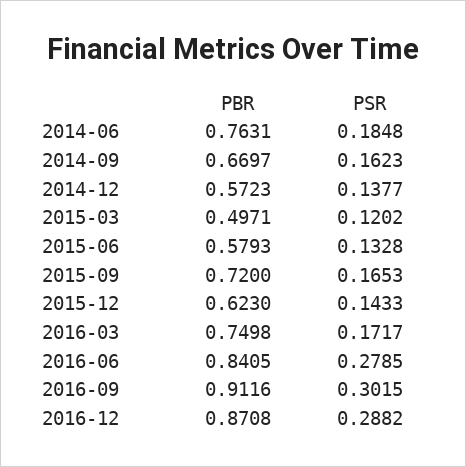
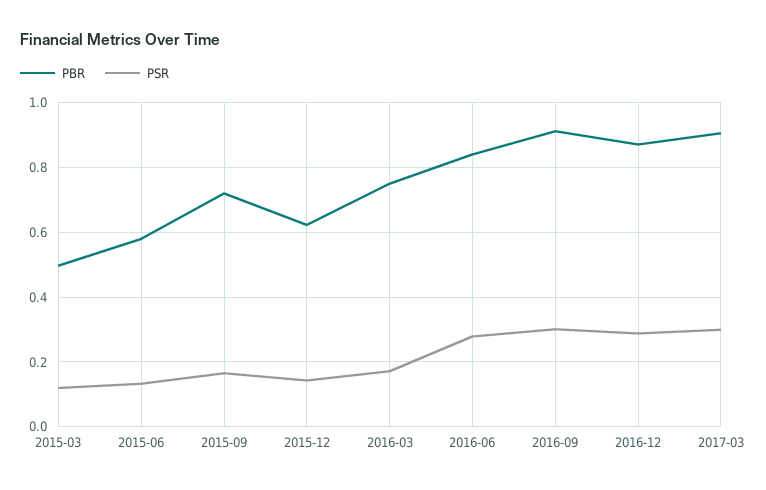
PBR, 2014-06: 0.7631 -> none
PSR, 2014-06: 0.1848 -> none
PBR, 2014-09: 0.6697 -> none
PSR, 2014-09: 0.1623 -> none
PBR, 2014-12: 0.5723 -> none
PSR, 2014-12: 0.1377 -> none
PBR, 2017-03: none -> 0.9
PSR, 2017-03: none -> 0.3

